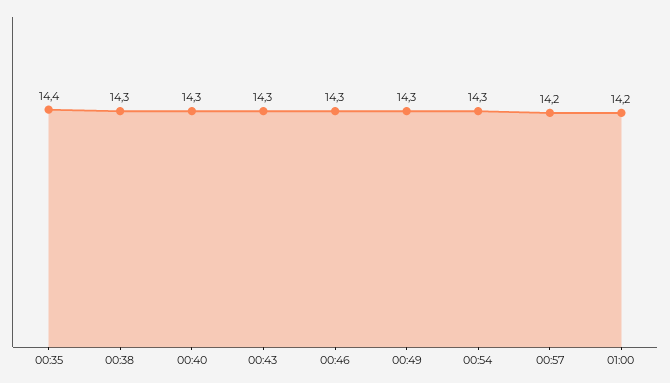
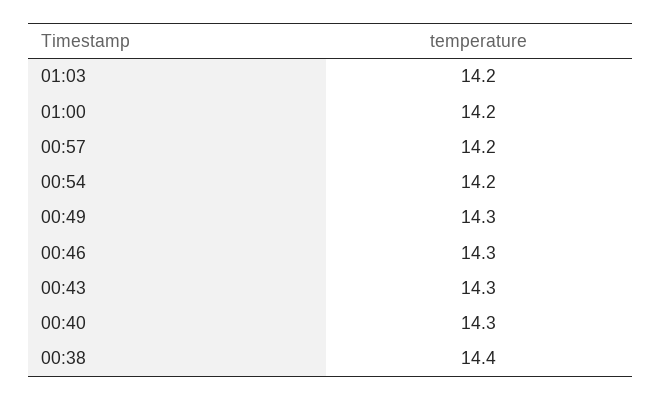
00:35: 14.4 -> none
00:38: 14.3 -> 14.4
00:54: 14.3 -> 14.2
01:03: none -> 14.2

